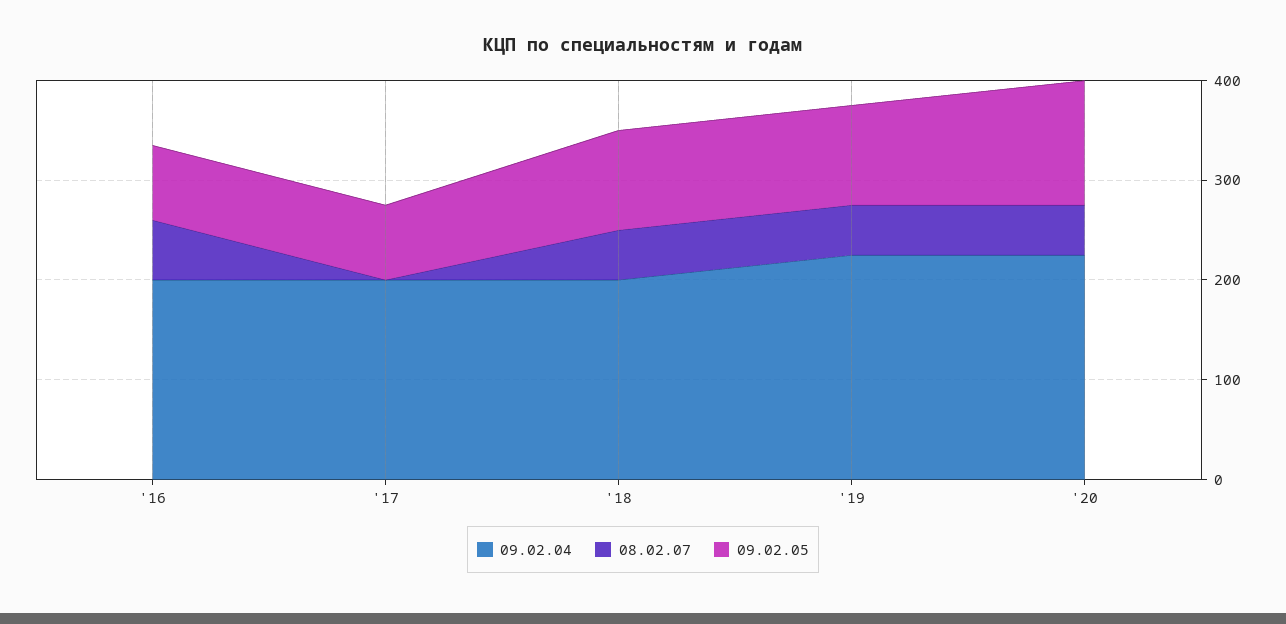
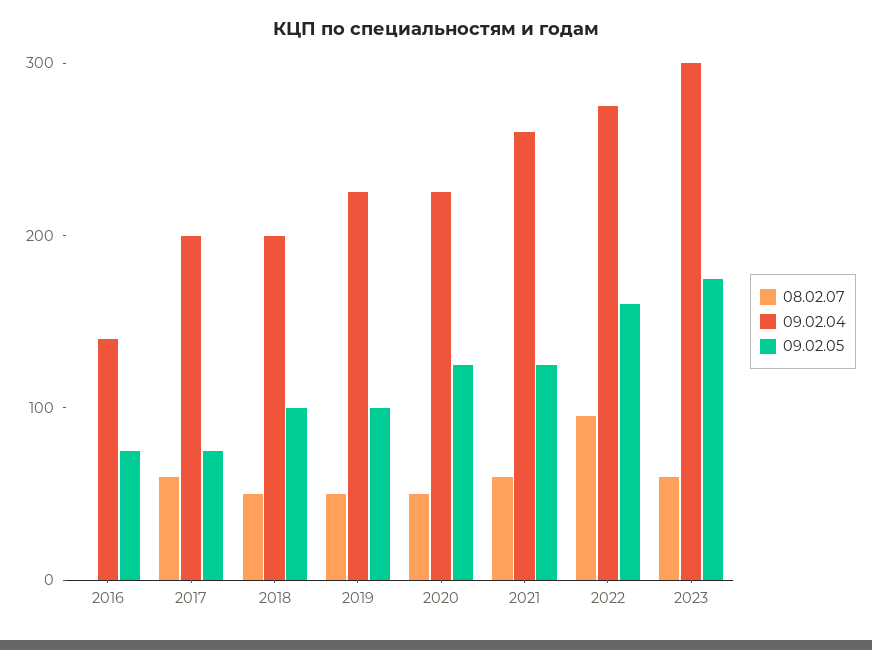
09.02.04, '16: 200 -> 140
08.02.07, '16: 60 -> 0
08.02.07, '17: 0 -> 60
08.02.07, 2021: none -> 60
09.02.04, 2021: none -> 260
09.02.05, 2021: none -> 120
08.02.07, 2022: none -> 100
09.02.04, 2022: none -> 280
09.02.05, 2022: none -> 160
08.02.07, 2023: none -> 60
09.02.04, 2023: none -> 300
09.02.05, 2023: none -> 180

